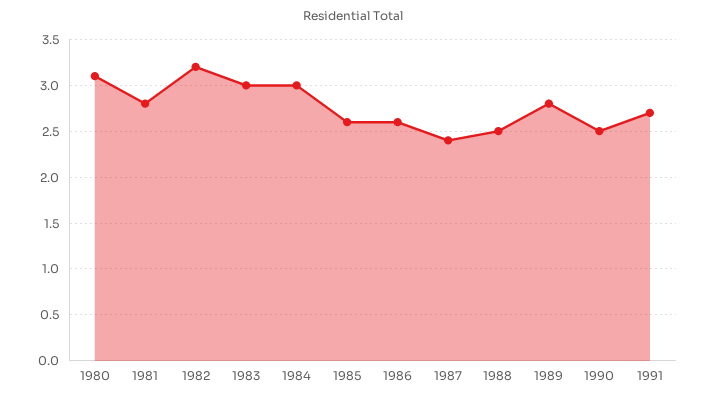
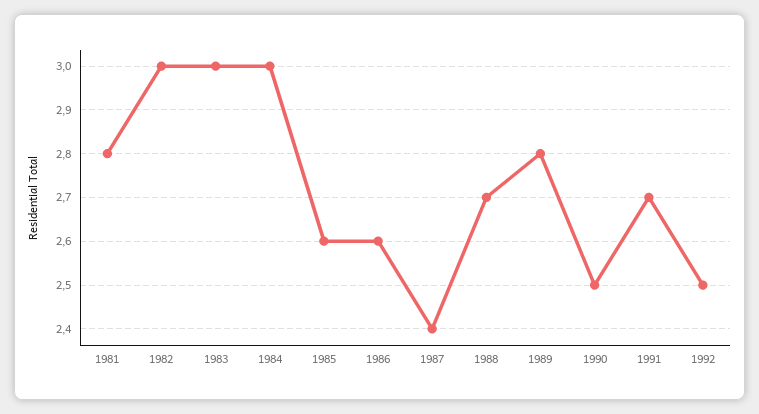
1980: 3.1 -> none
1982: 3.2 -> 3
1988: 2.5 -> 2.7
1992: none -> 2.5

